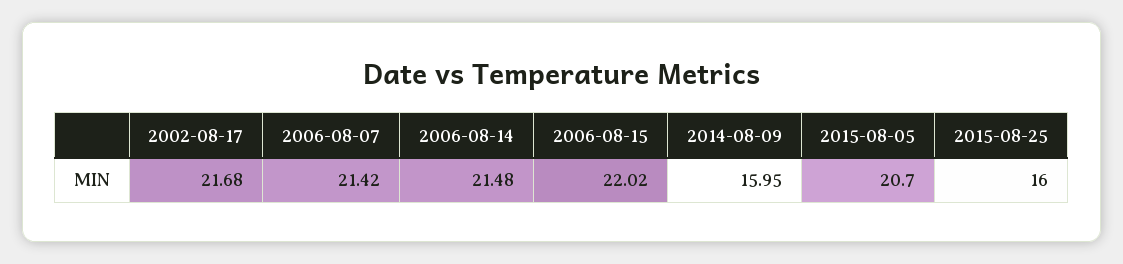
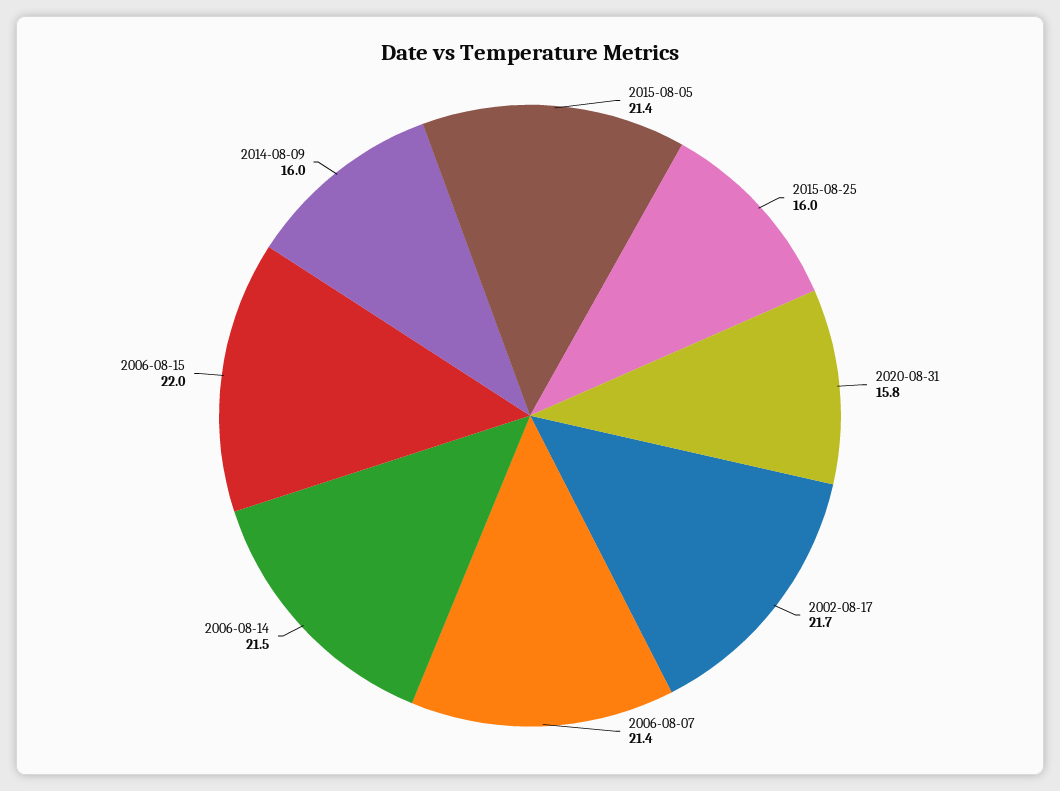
2015-08-05: 20.7 -> 21.4
2020-08-31: none -> 15.8

